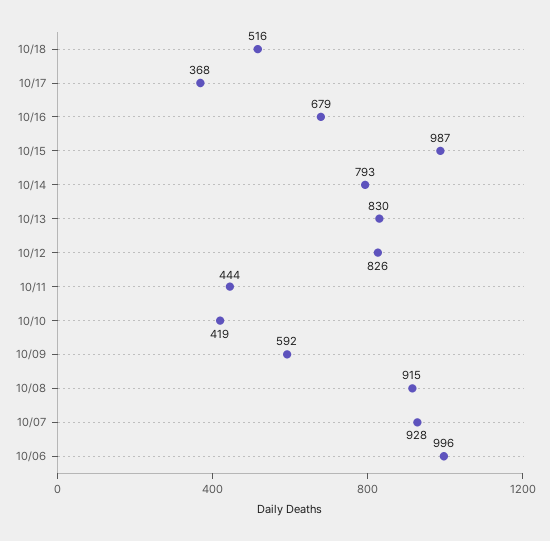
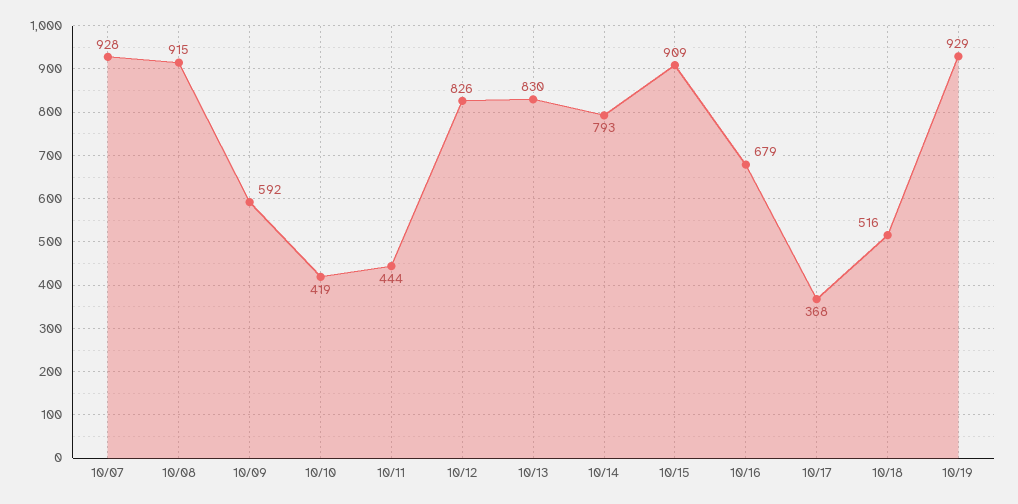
10/15: 987 -> 909
10/06: 996 -> none
10/19: none -> 929

